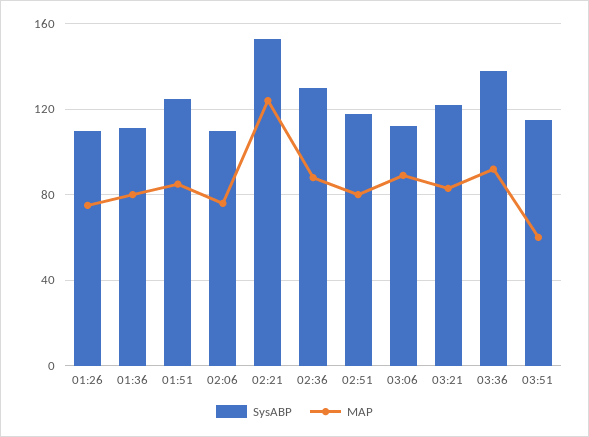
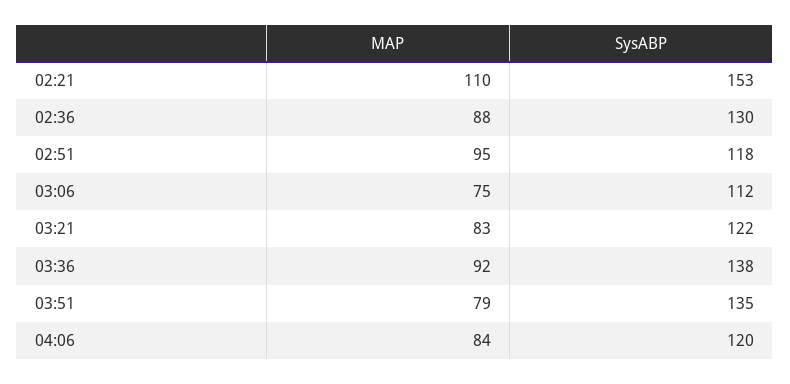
SysABP, 01:26: 110 -> none
MAP, 01:26: 75 -> none
SysABP, 01:36: 110 -> none
MAP, 01:36: 80 -> none
SysABP, 01:51: 125 -> none
MAP, 01:51: 85 -> none
SysABP, 02:06: 110 -> none
MAP, 02:06: 75 -> none
MAP, 02:21: 125 -> 110
MAP, 02:51: 80 -> 95
MAP, 03:06: 90 -> 75
SysABP, 03:51: 115 -> 135
MAP, 03:51: 60 -> 79
MAP, 04:06: none -> 84
SysABP, 04:06: none -> 120

